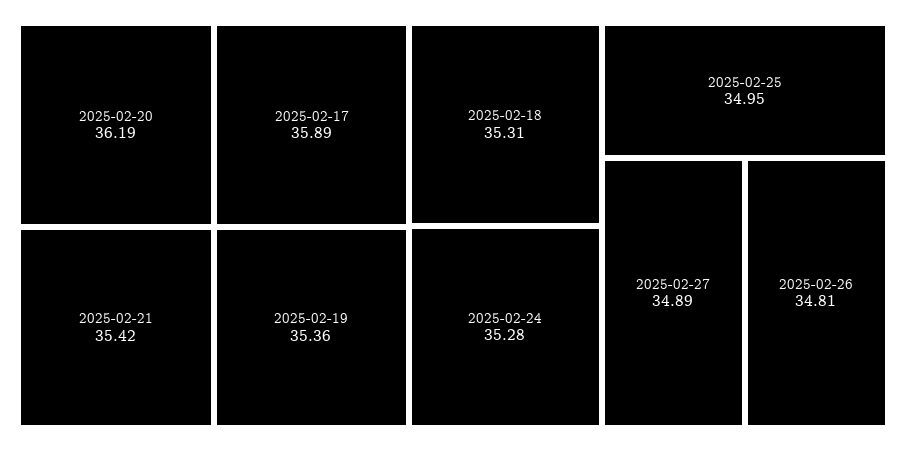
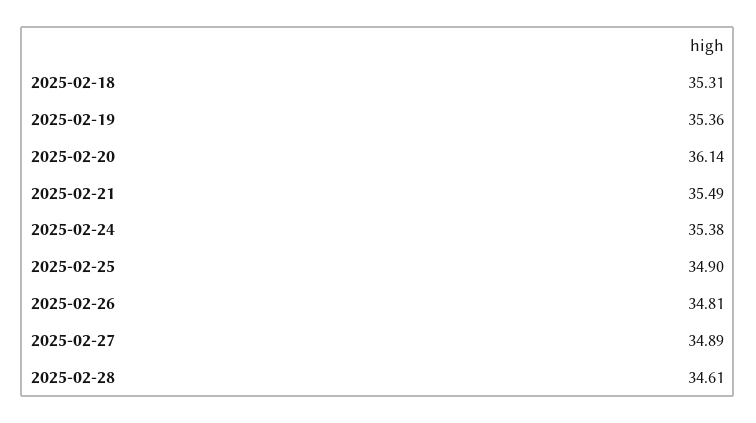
2025-02-20: 36.19 -> 36.14
2025-02-17: 35.89 -> none
2025-02-21: 35.42 -> 35.49
2025-02-24: 35.28 -> 35.38
2025-02-25: 34.95 -> 34.9
2025-02-28: none -> 34.61

